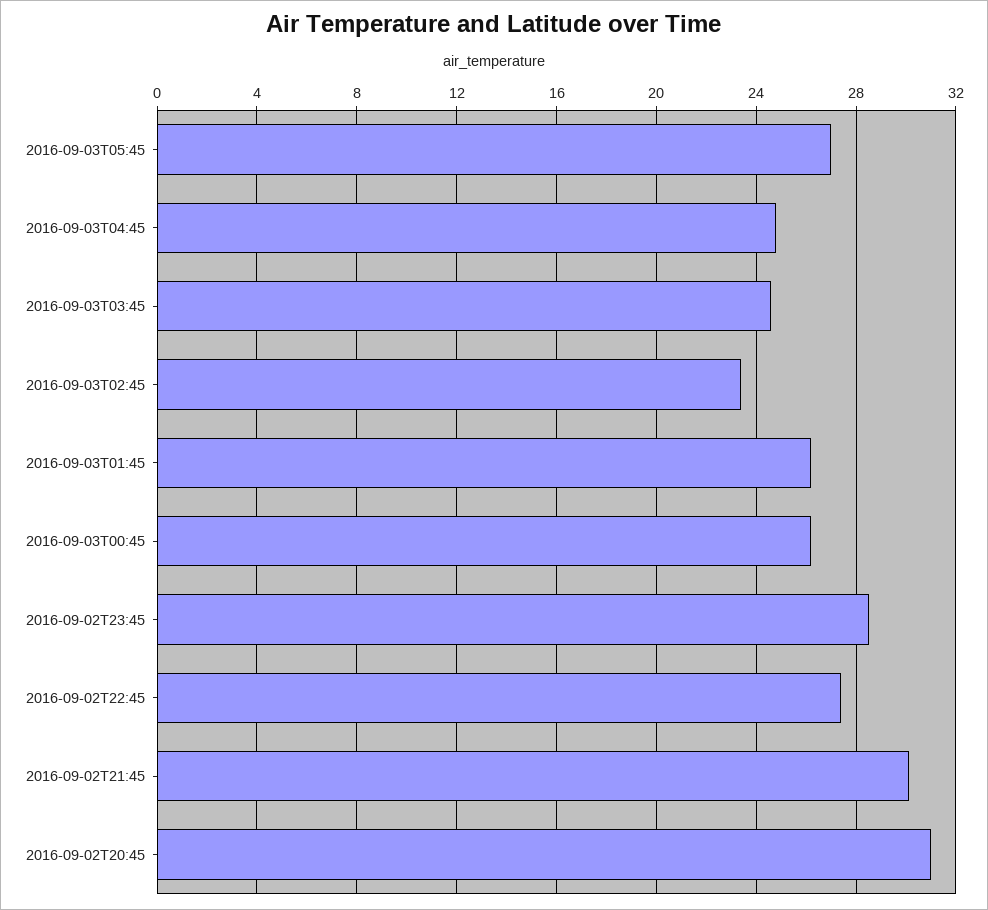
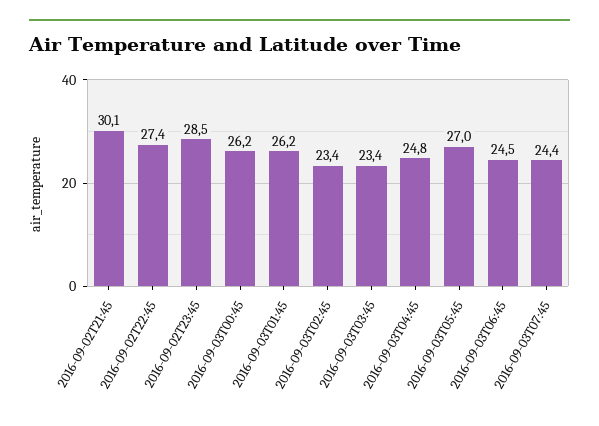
2016-09-03T03:45: 24.5 -> 23.4
2016-09-02T20:45: 31 -> none
2016-09-03T06:45: none -> 24.5
2016-09-03T07:45: none -> 24.4

